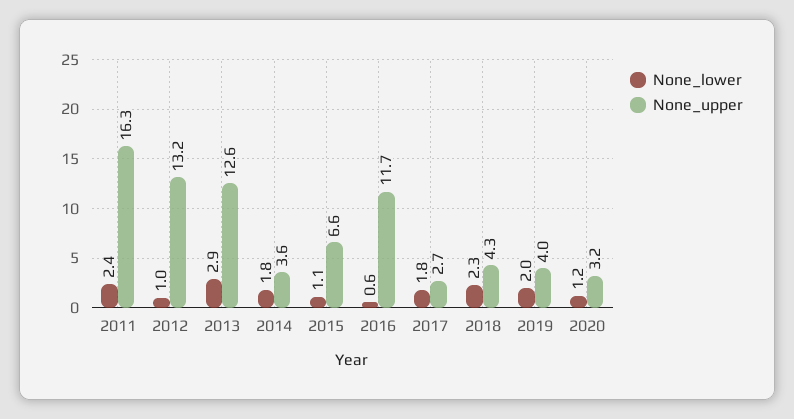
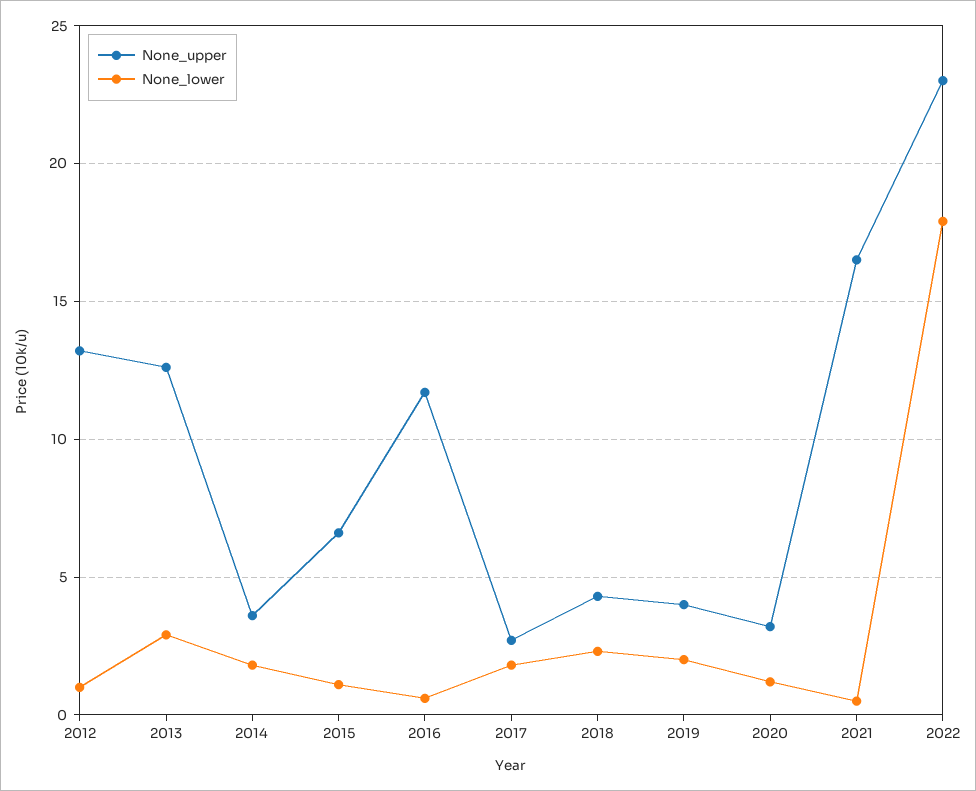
None_lower, 2011: 2.4 -> none
None_upper, 2011: 16.3 -> none
None_upper, 2021: none -> 16.5
None_lower, 2021: none -> 0.5
None_upper, 2022: none -> 23
None_lower, 2022: none -> 18

